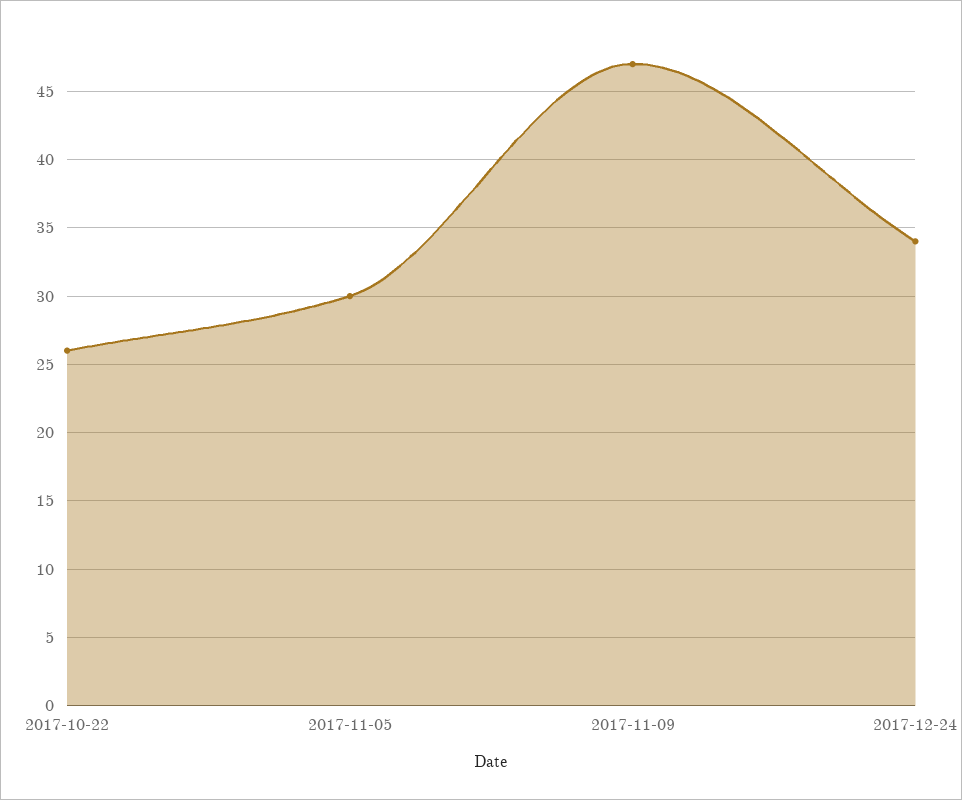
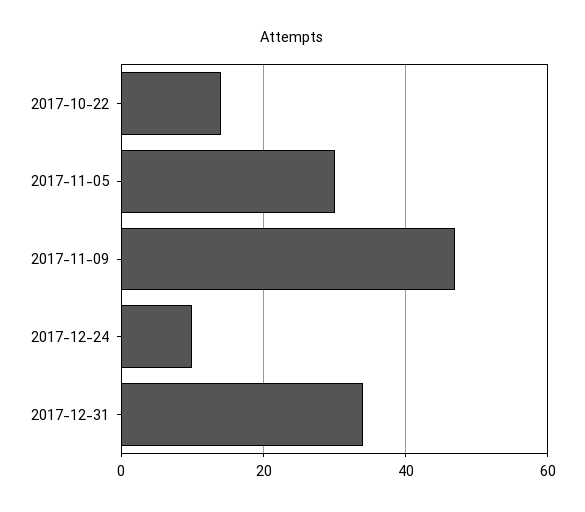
2017-10-22: 26 -> 15
2017-12-24: 34 -> 10
2017-12-31: none -> 35

